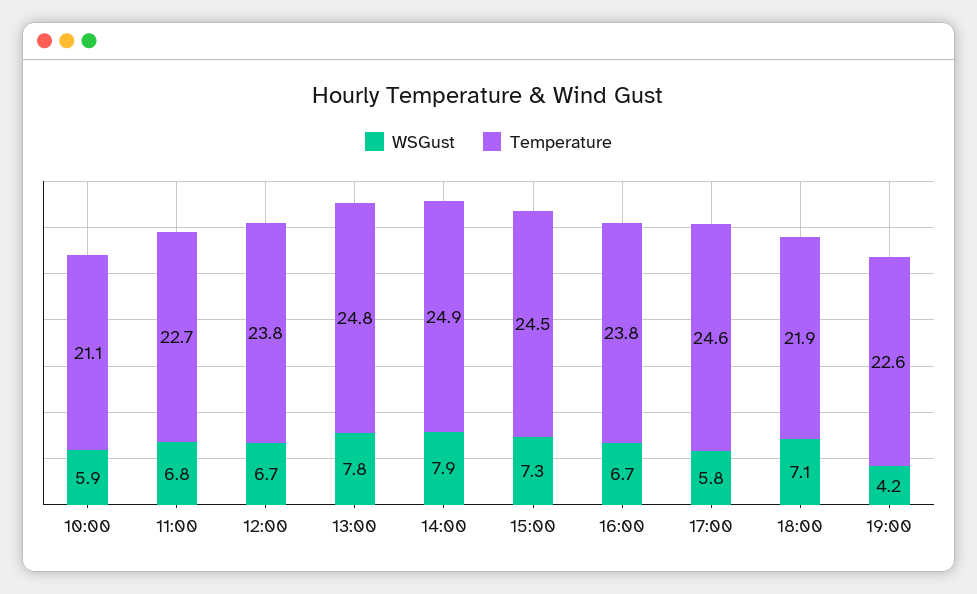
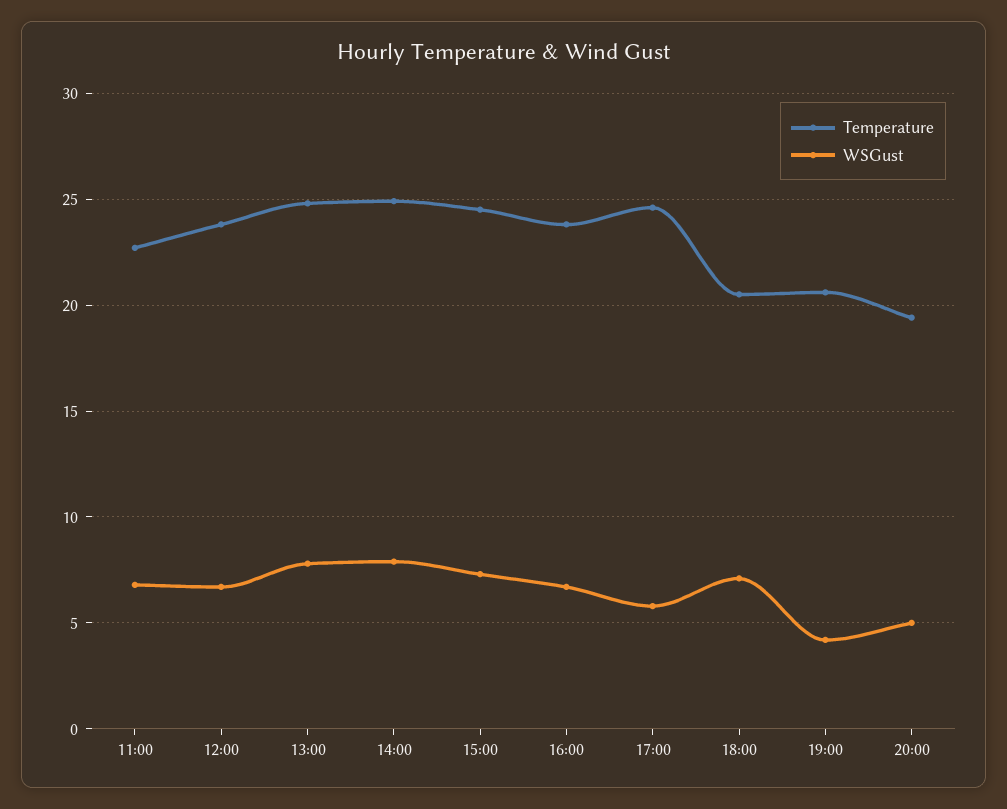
WSGust, 10:00: 5.9 -> none
Temperature, 10:00: 21.1 -> none
Temperature, 18:00: 21.9 -> 20.5
Temperature, 19:00: 22.6 -> 20.5
Temperature, 20:00: none -> 19.5
WSGust, 20:00: none -> 5

